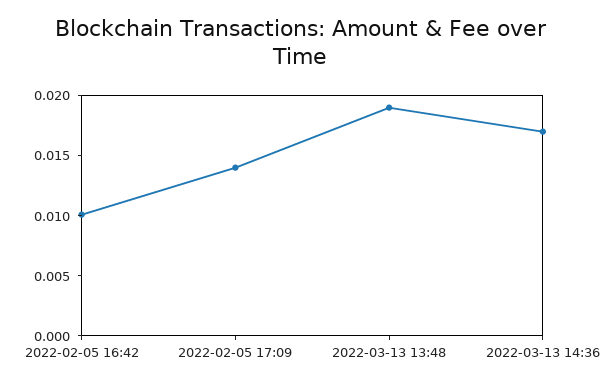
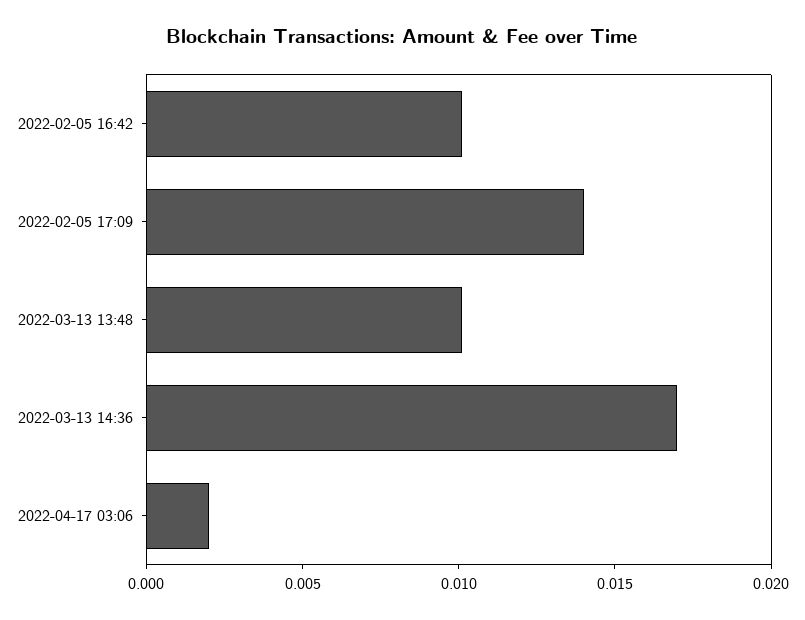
2022-03-13 13:48: 0.019 -> 0.01
2022-04-17 03:06: none -> 0.002

